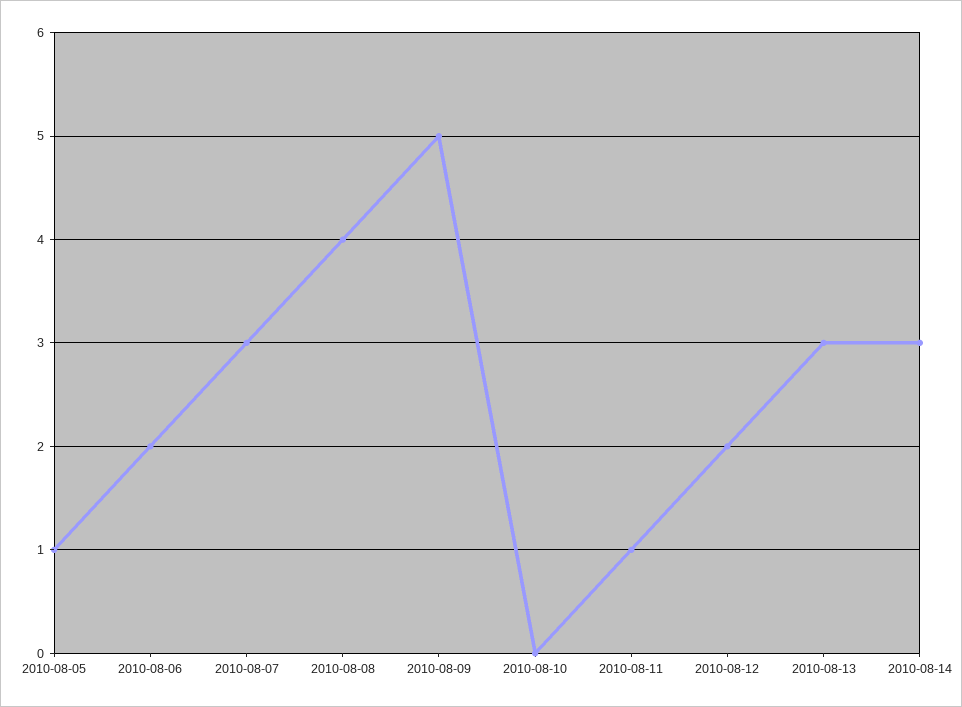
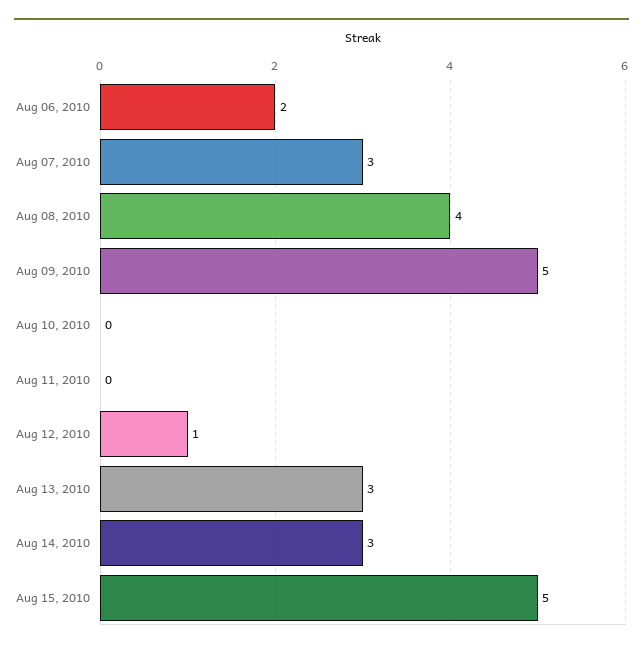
2010-08-05: 1 -> none
2010-08-11: 1 -> 0
2010-08-12: 2 -> 1
Aug 15, 2010: none -> 5

